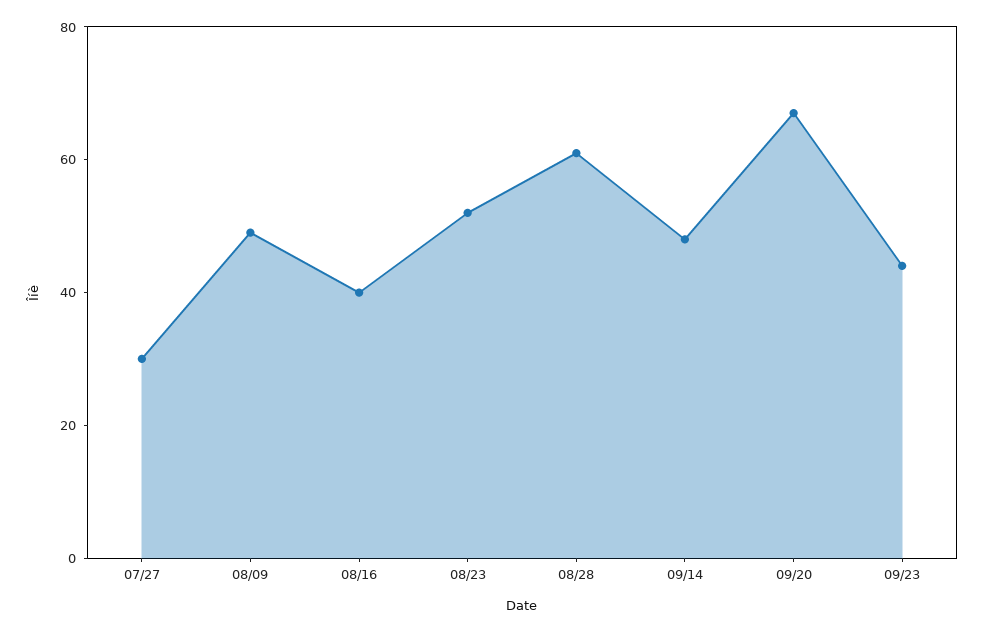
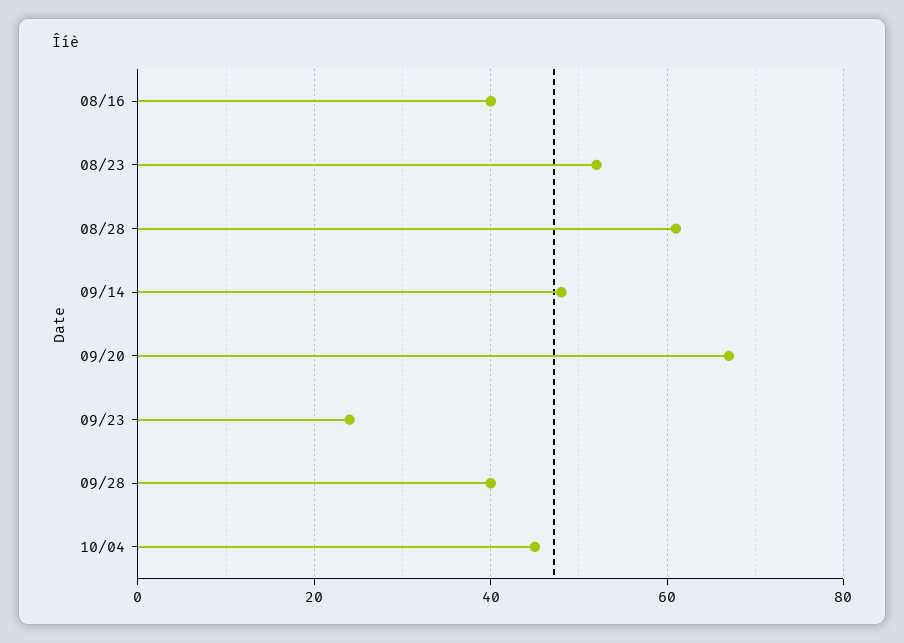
07/27: 30 -> none
08/09: 50 -> none
09/23: 45 -> 25
09/28: none -> 40
10/04: none -> 45

